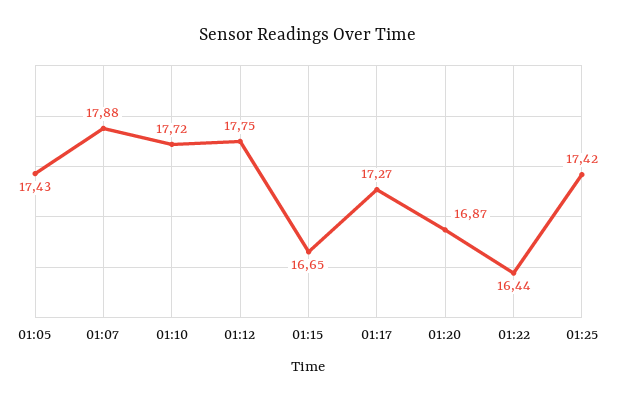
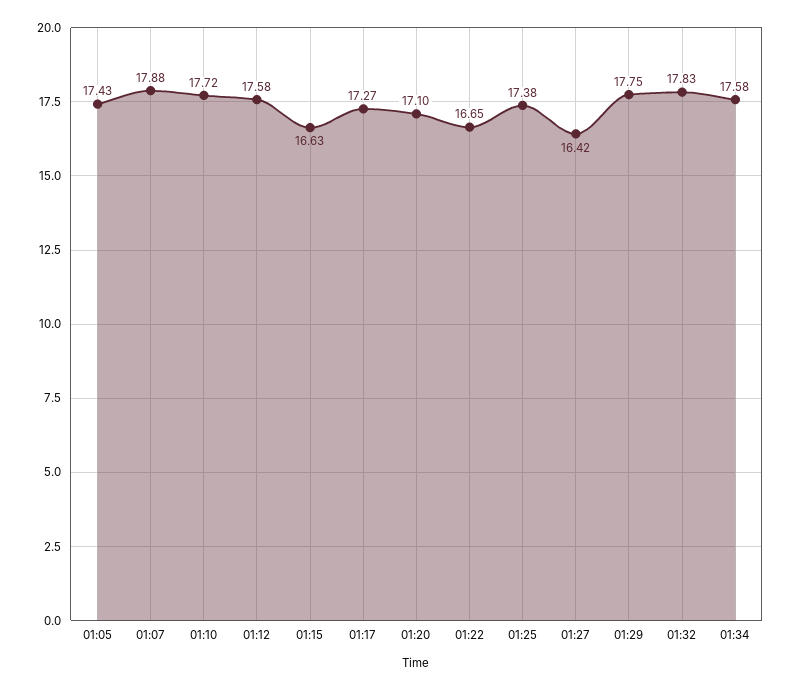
01:12: 17.75 -> 17.58
01:15: 16.65 -> 16.63
01:20: 16.87 -> 17.1
01:22: 16.44 -> 16.65
01:25: 17.42 -> 17.38
01:27: none -> 16.42
01:29: none -> 17.75
01:32: none -> 17.83
01:34: none -> 17.58

